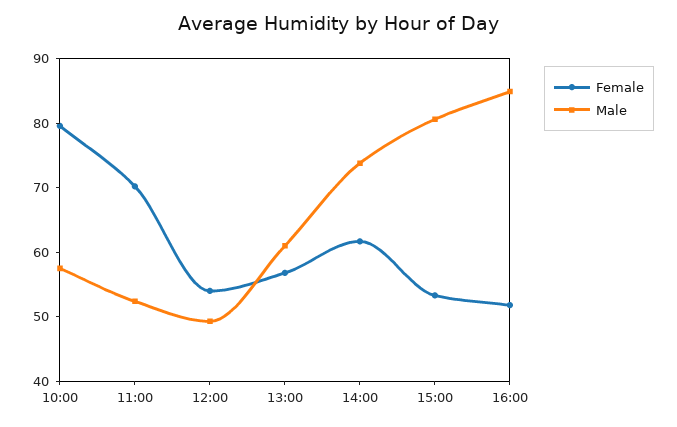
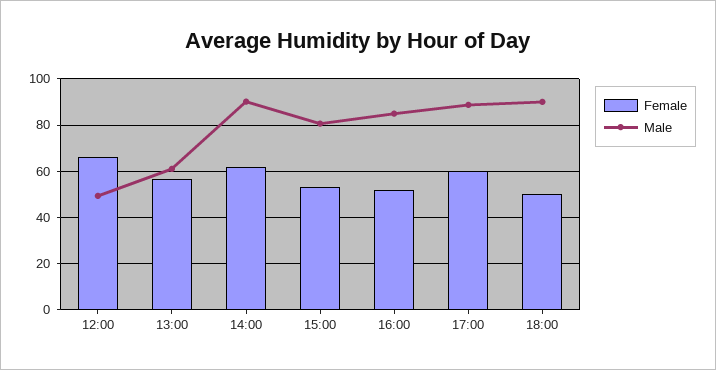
Female, 10:00: 80 -> none
Male, 10:00: 58 -> none
Female, 11:00: 70 -> none
Male, 11:00: 52 -> none
Female, 12:00: 54 -> 65
Male, 14:00: 74 -> 90
Female, 17:00: none -> 60
Male, 17:00: none -> 90
Female, 18:00: none -> 50
Male, 18:00: none -> 90

